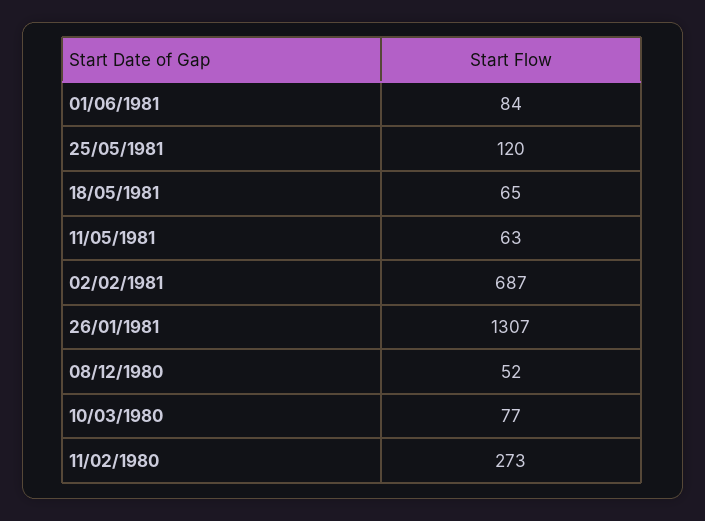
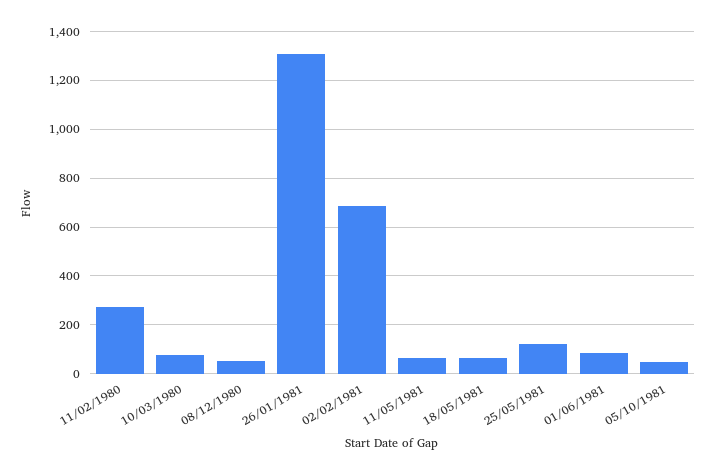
05/10/1981: none -> 50

